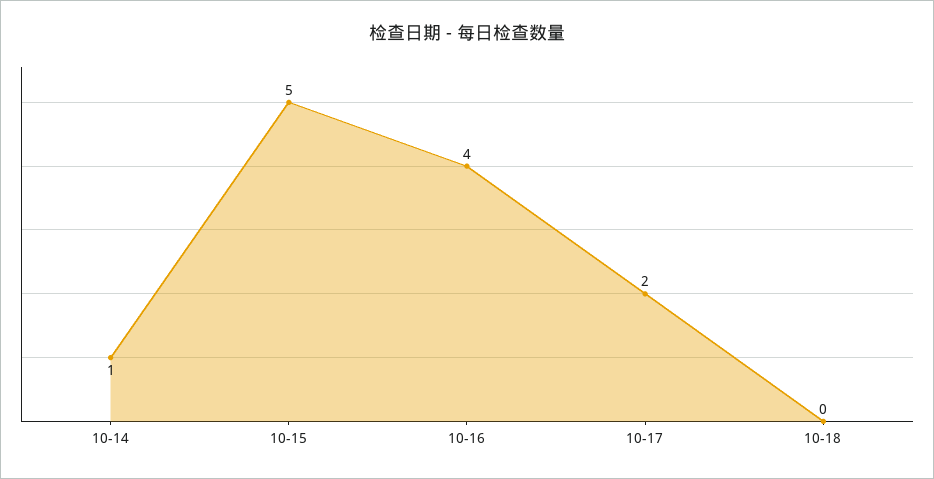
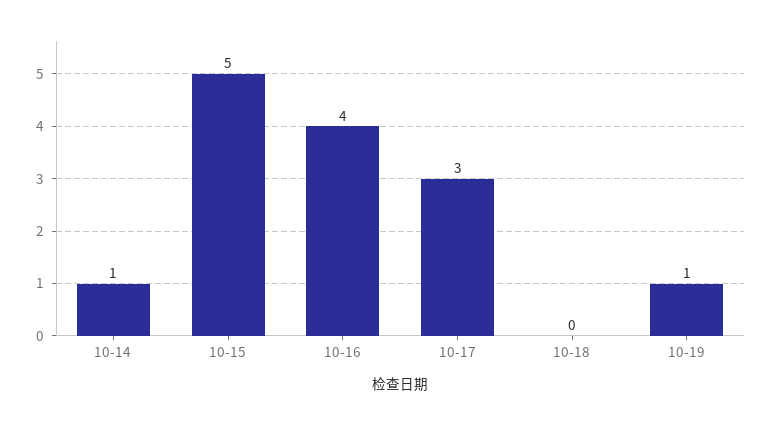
10-17: 2 -> 3
10-19: none -> 1

